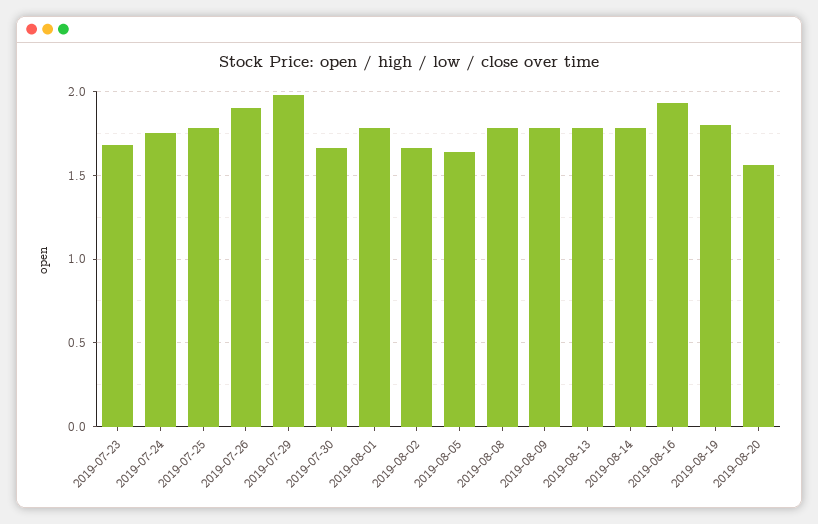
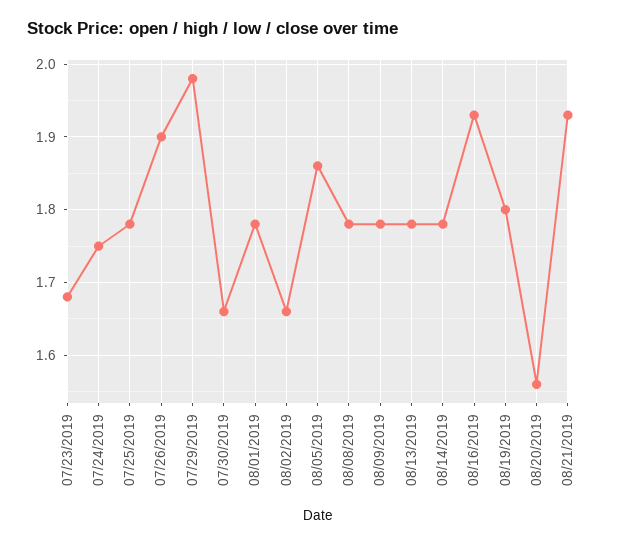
2019-08-05: 1.65 -> 1.86
08/21/2019: none -> 1.93

